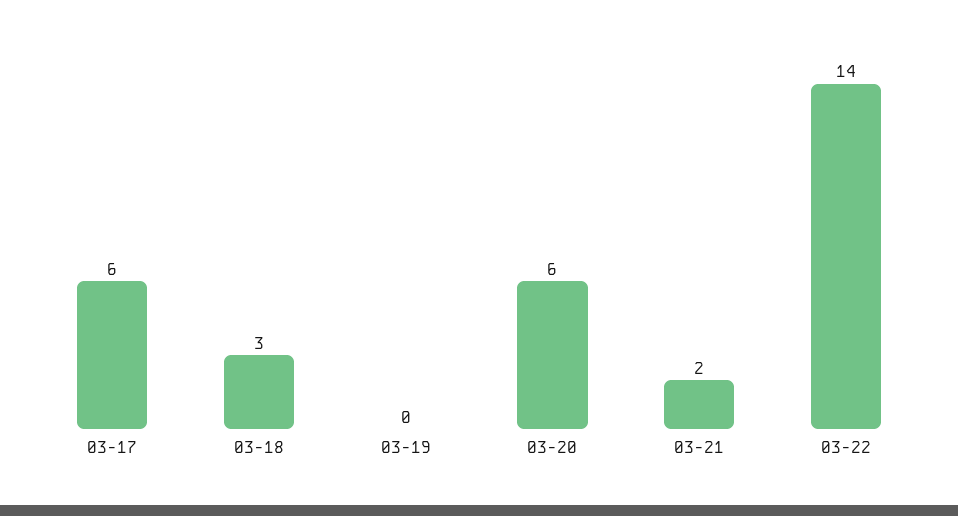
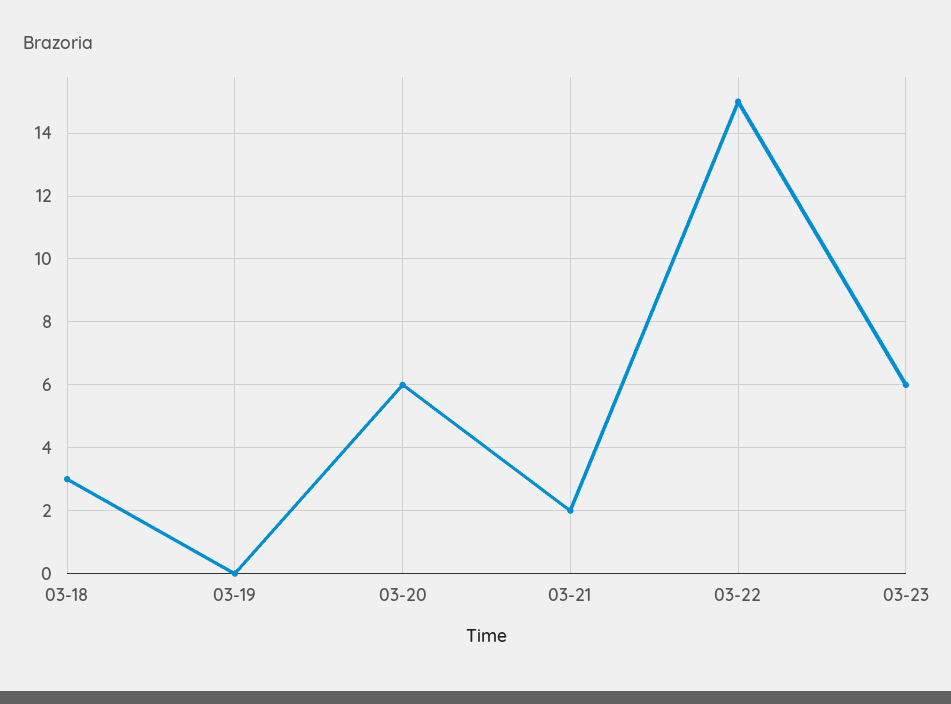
03-17: 6 -> none
03-22: 14 -> 15
03-23: none -> 6

